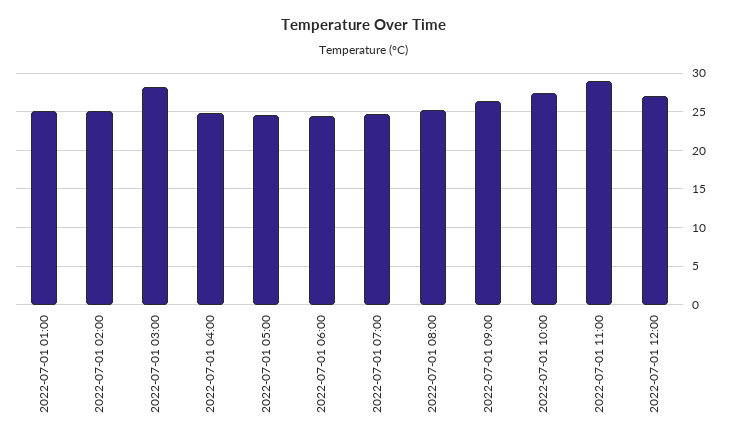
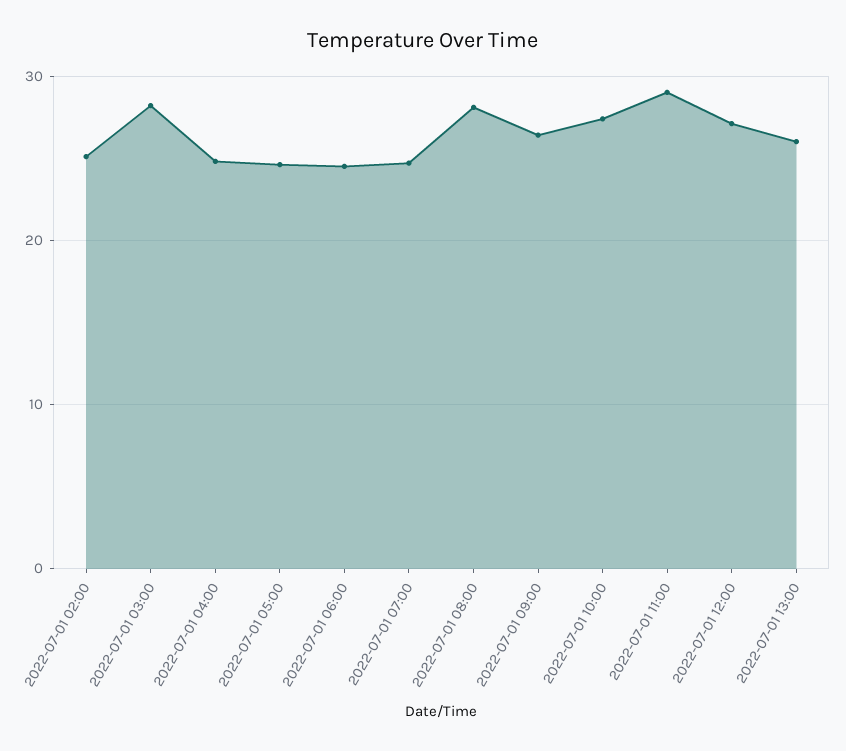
2022-07-01 01:00: 25 -> none
2022-07-01 08:00: 25 -> 28
2022-07-01 13:00: none -> 26

